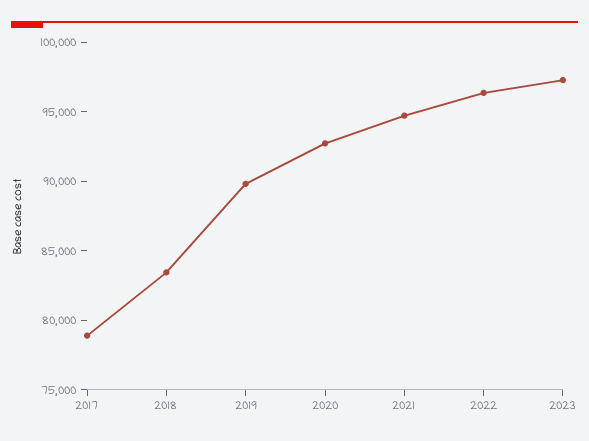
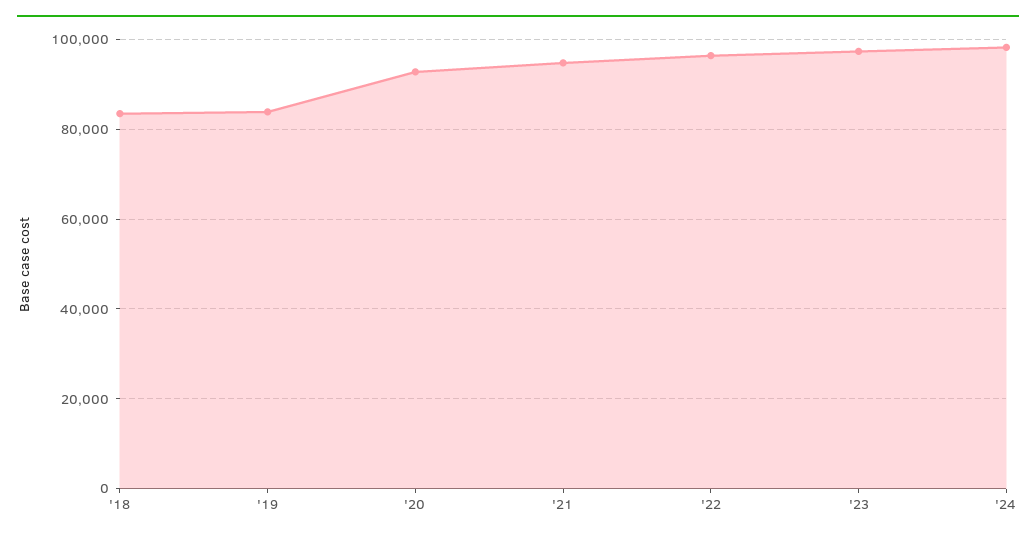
2017: 79000 -> none
2019: 90000 -> 84000
'24: none -> 98000

